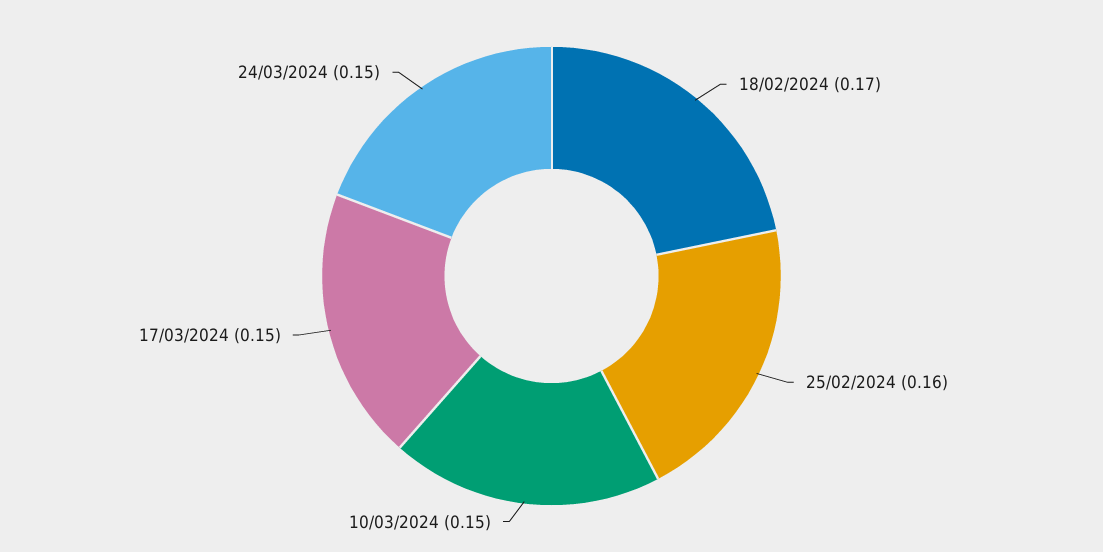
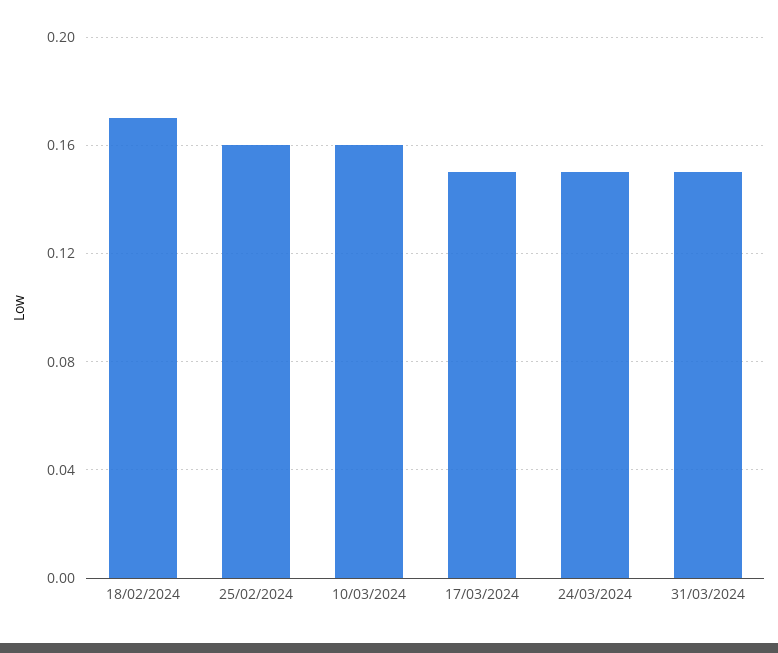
10/03/2024: 0.15 -> 0.16
31/03/2024: none -> 0.15

